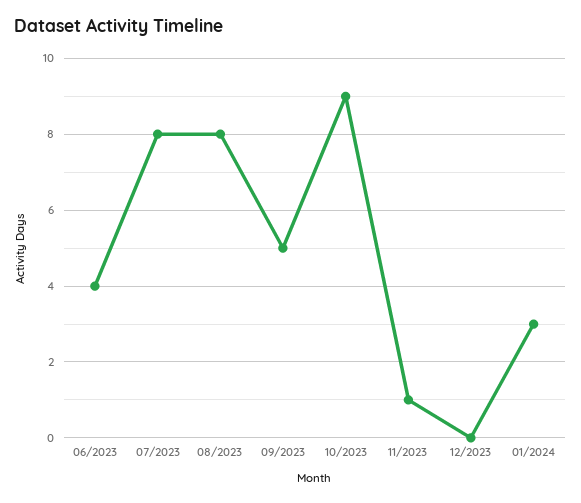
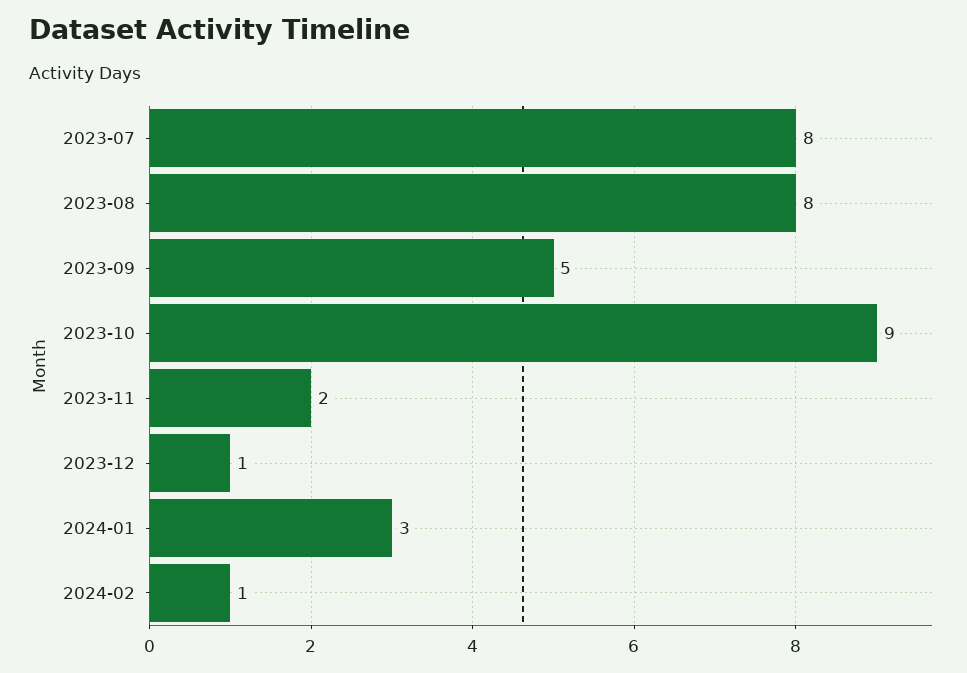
06/2023: 4 -> none
11/2023: 1 -> 2
12/2023: 0 -> 1
2024-02: none -> 1

